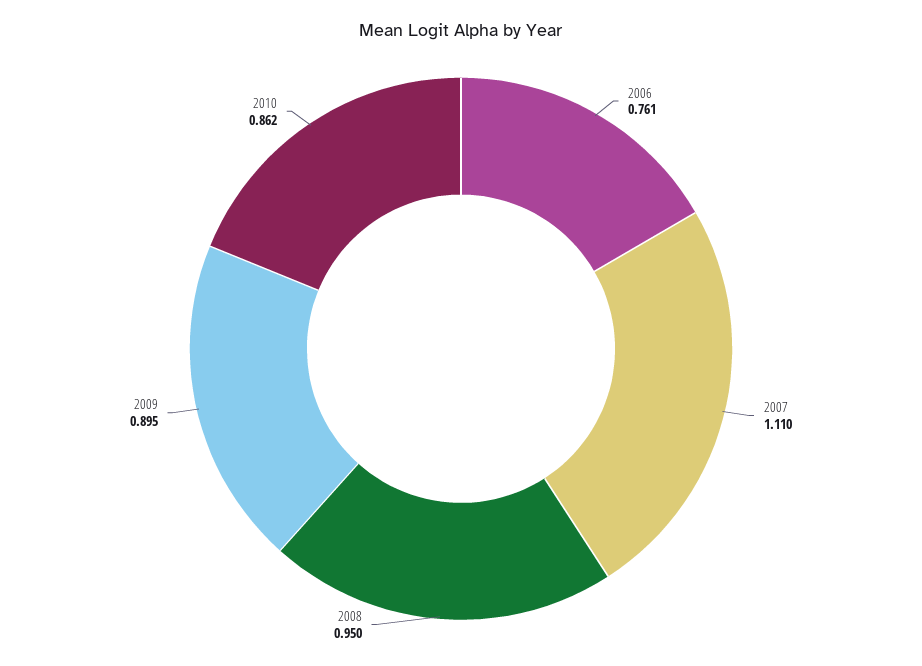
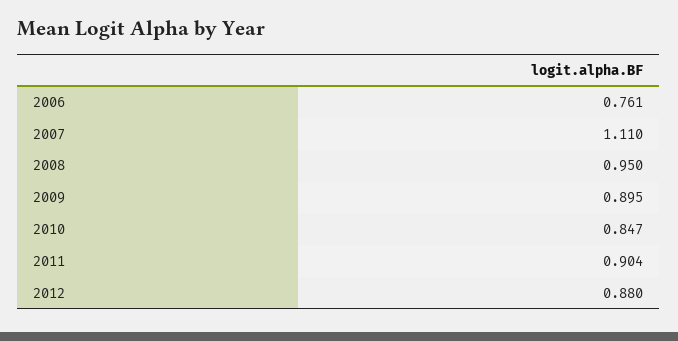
2010: 0.862 -> 0.847
2011: none -> 0.904
2012: none -> 0.88

